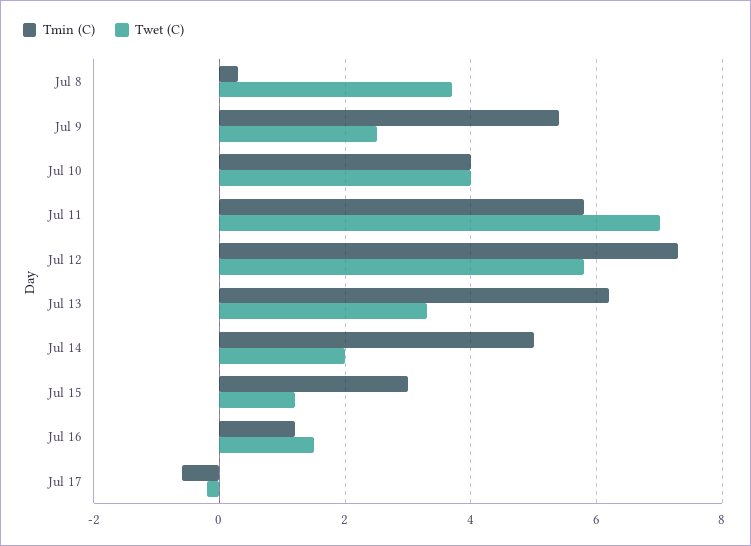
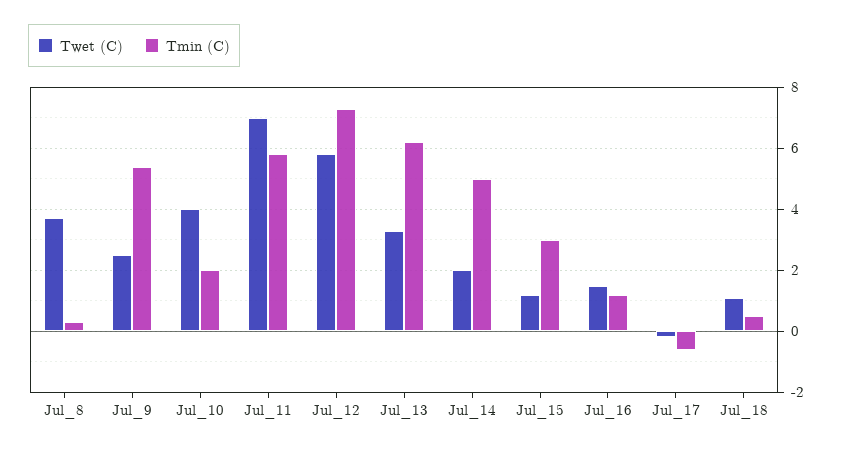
Tmin (C), Jul 10: 4 -> 2
Twet (C), Jul_18: none -> 1
Tmin (C), Jul_18: none -> 0.5

